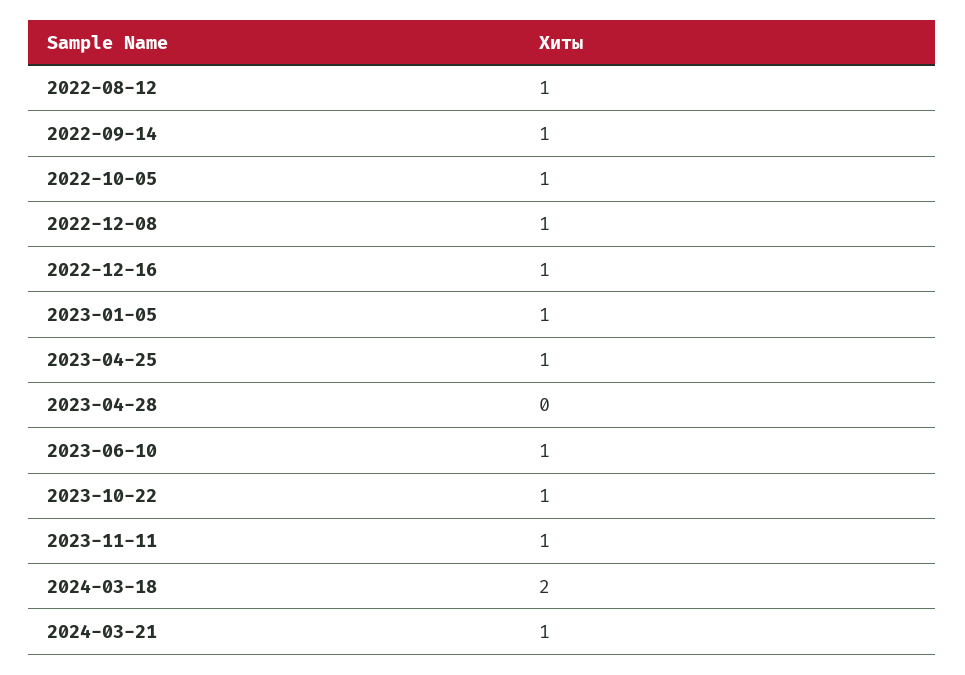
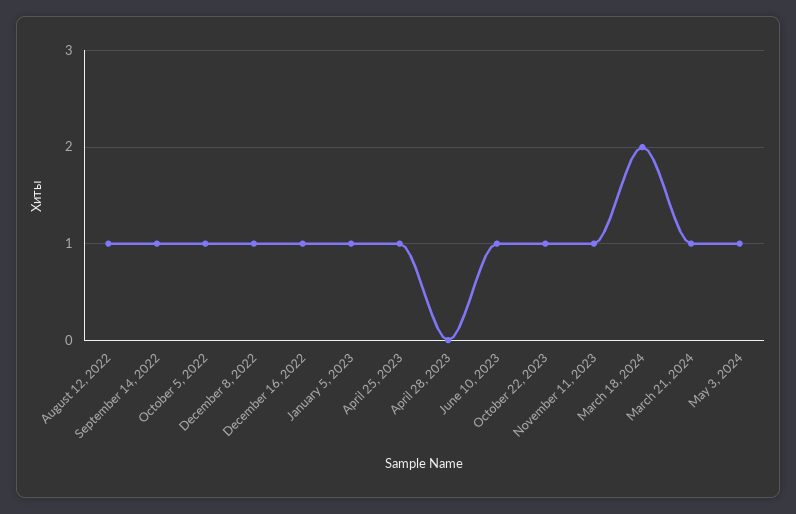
May 3, 2024: none -> 1

